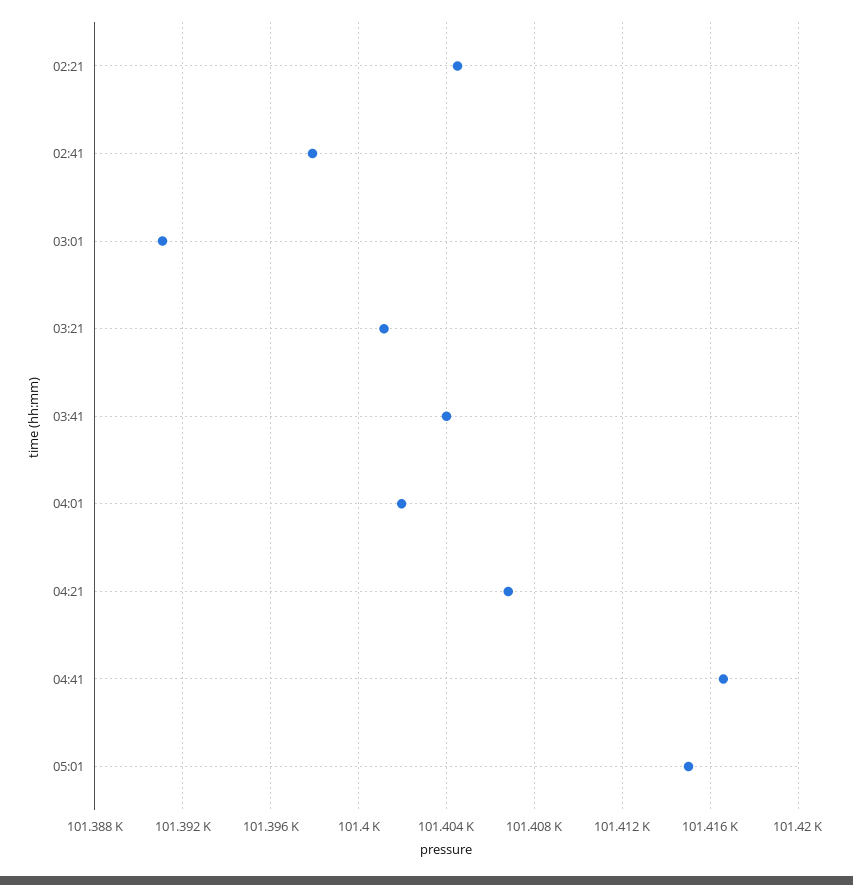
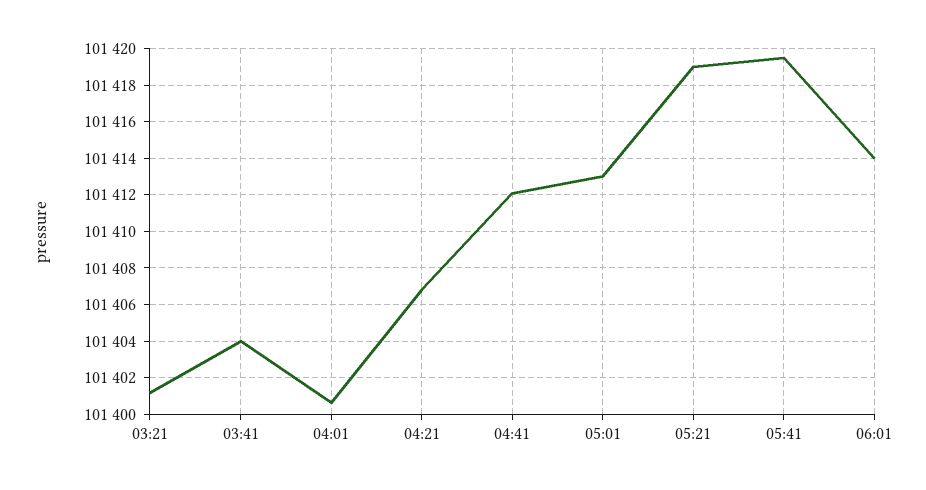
02:21: 101404.5 -> none
02:41: 101398 -> none
03:01: 101391 -> none
04:01: 101402 -> 101400.5
04:41: 101416.5 -> 101412
05:01: 101415 -> 101413
05:21: none -> 101419
05:41: none -> 101419.5
06:01: none -> 101414

